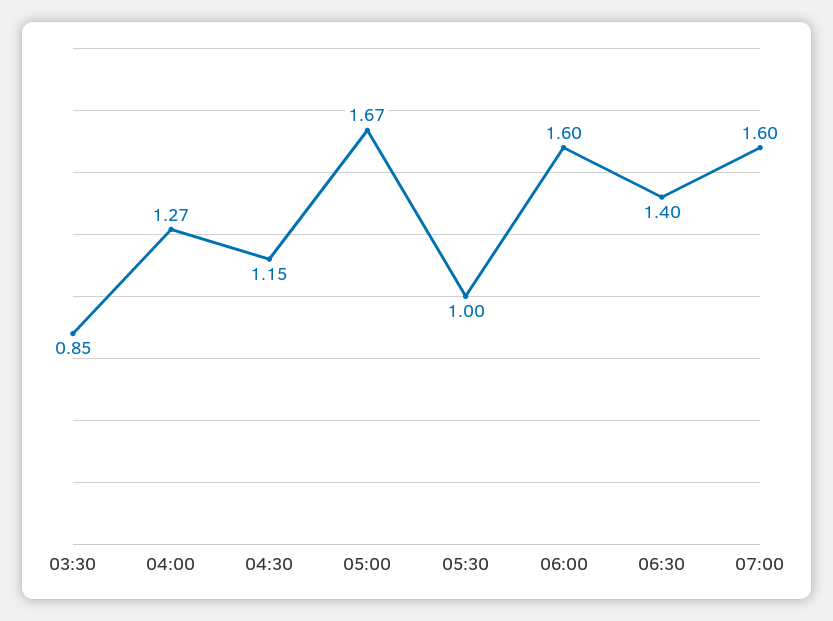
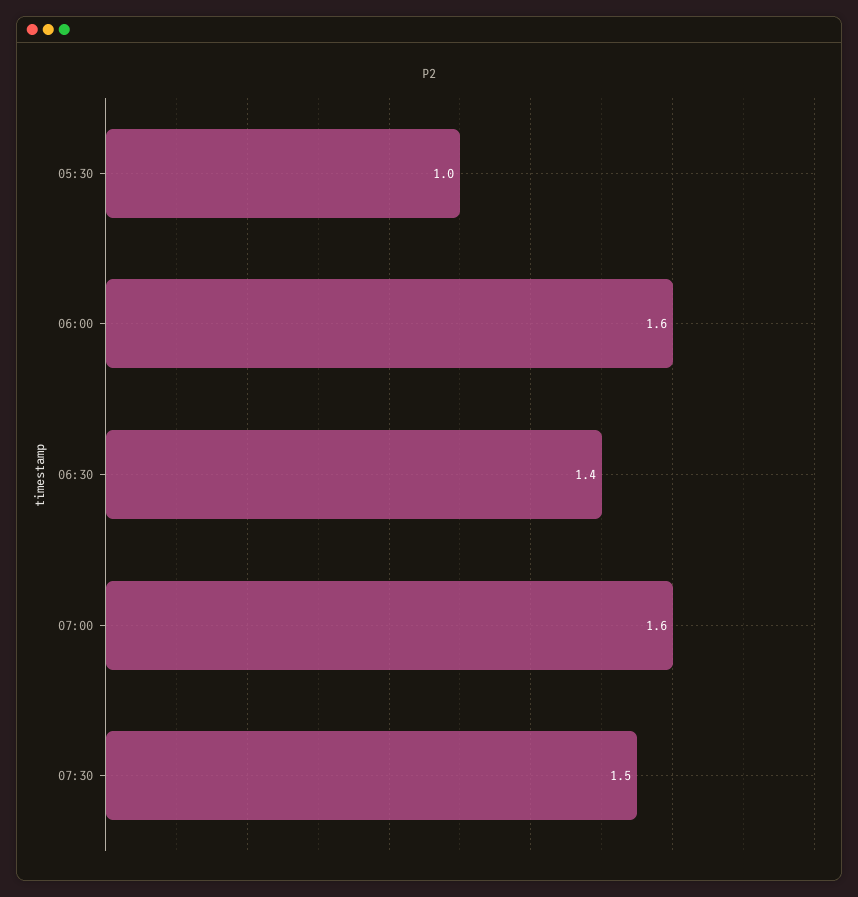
03:30: 0.85 -> none
04:00: 1.27 -> none
04:30: 1.15 -> none
05:00: 1.67 -> none
07:30: none -> 1.5

